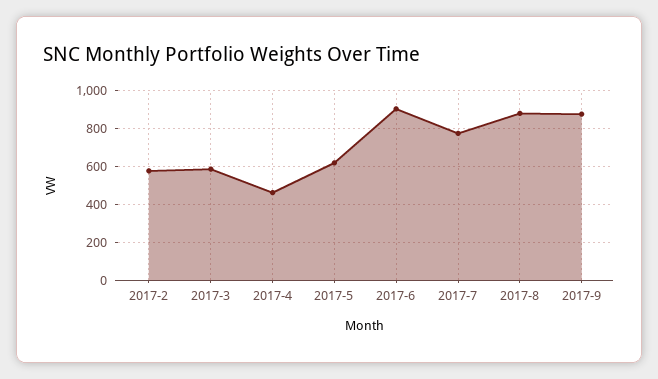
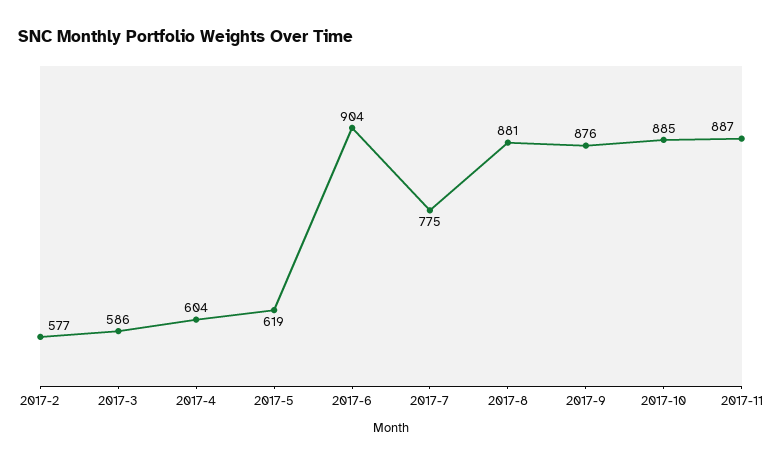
2017-4: 450 -> 604
2017-10: none -> 885
2017-11: none -> 887

